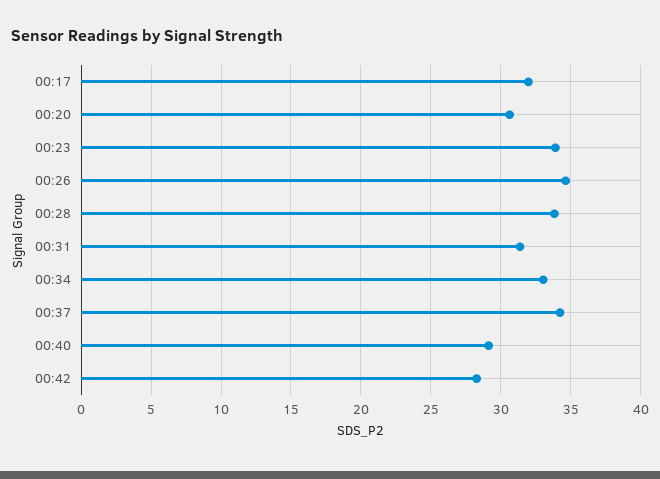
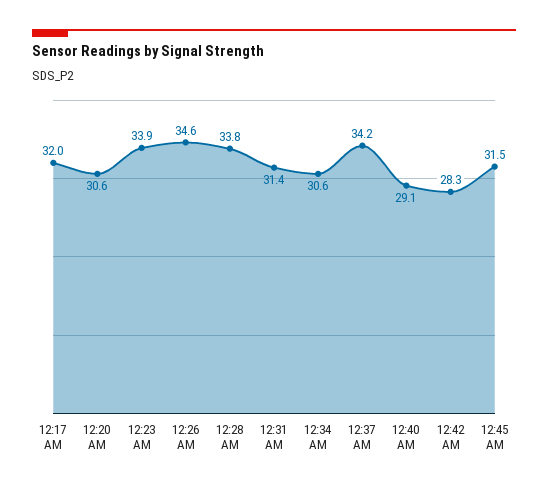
00:34: 33 -> 30.6
12:45 AM: none -> 31.5

